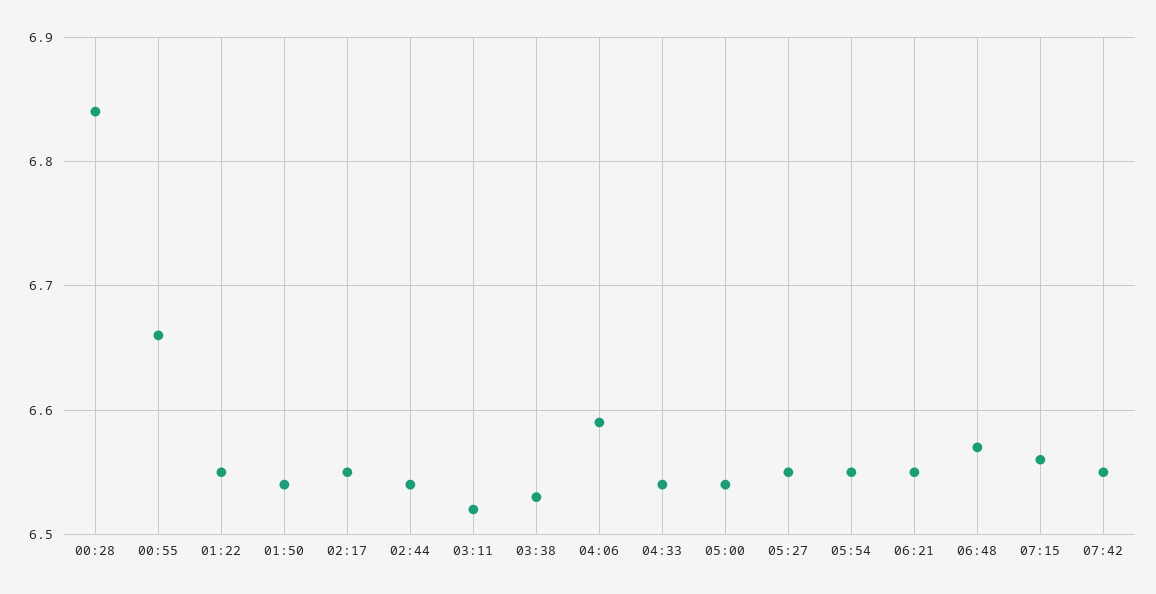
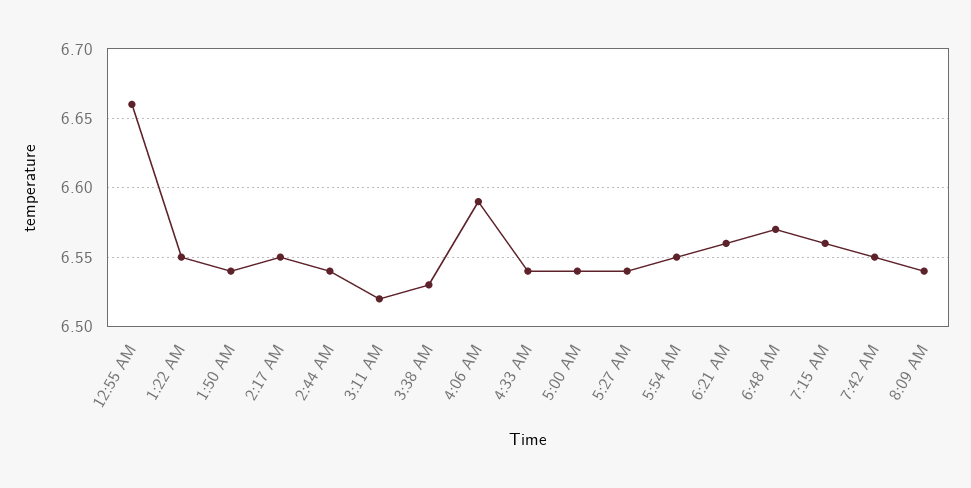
00:28: 6.84 -> none
05:27: 6.55 -> 6.54
06:21: 6.55 -> 6.56
8:09 AM: none -> 6.54

